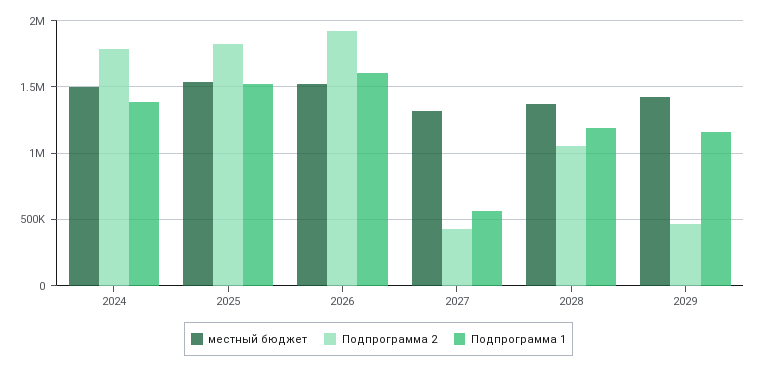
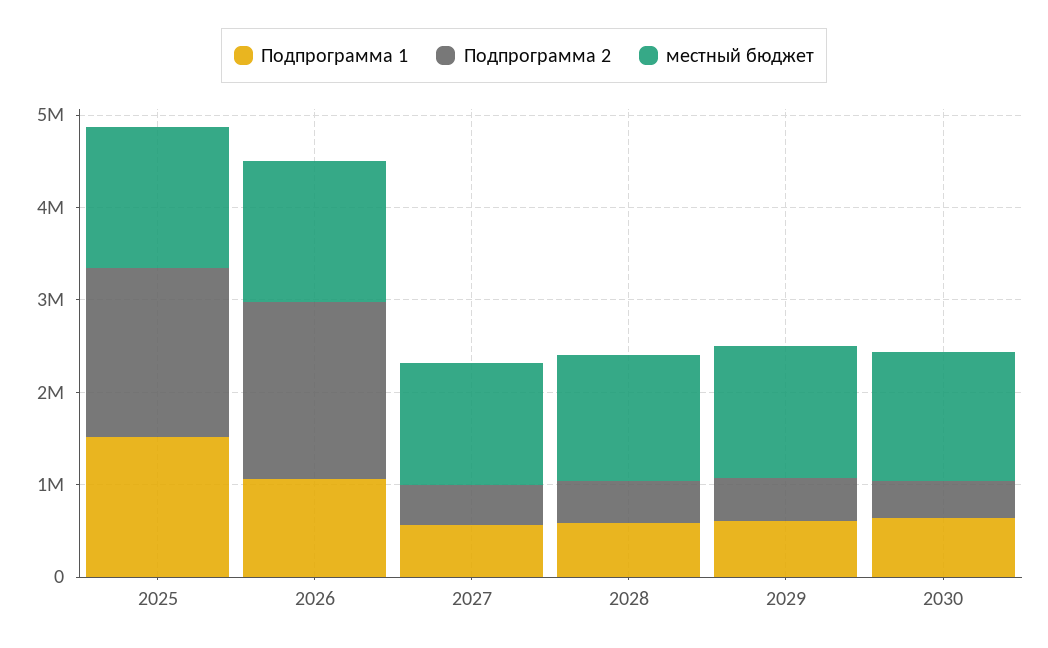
местный бюджет, 2024: 1500000 -> none
Подпрограмма 2, 2024: 1800000 -> none
Подпрограмма 1, 2024: 1400000 -> none
Подпрограмма 1, 2026: 1600000 -> 1000000
Подпрограмма 2, 2028: 1050000 -> 400000
Подпрограмма 1, 2028: 1200000 -> 600000
Подпрограмма 1, 2029: 1150000 -> 600000
Подпрограмма 1, 2030: none -> 600000
Подпрограмма 2, 2030: none -> 400000
местный бюджет, 2030: none -> 1400000

